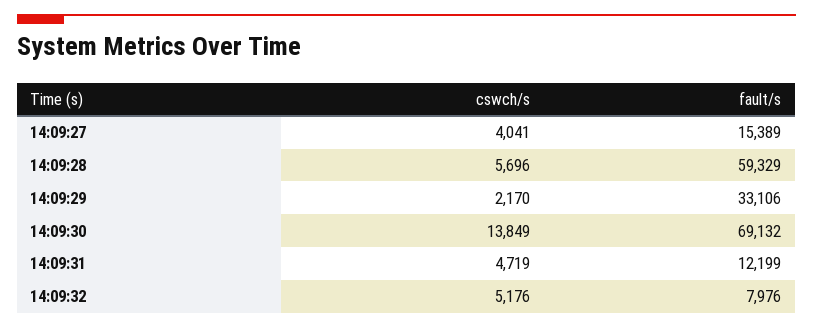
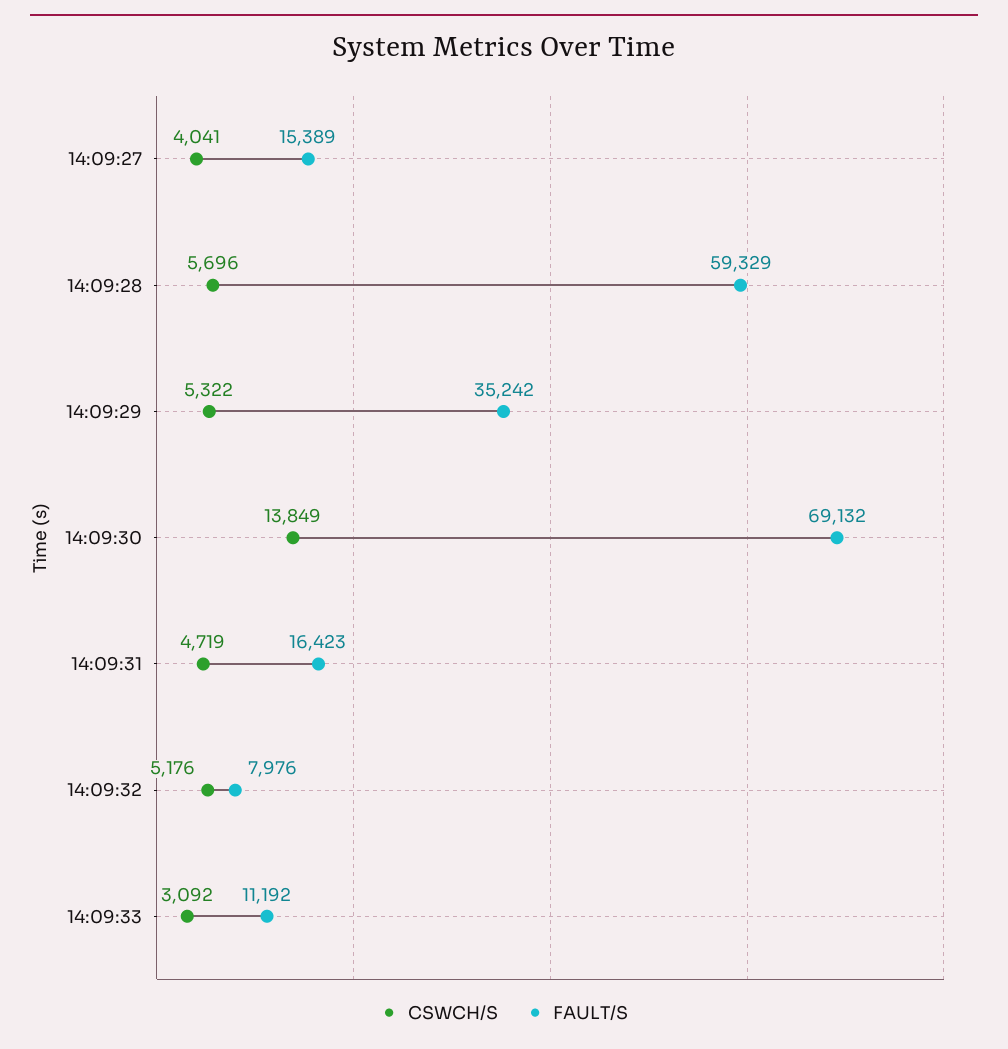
cswch/s, 14:09:29: 2170 -> 5322
fault/s, 14:09:29: 33106 -> 35242
fault/s, 14:09:31: 12199 -> 16423
cswch/s, 14:09:33: none -> 3092
fault/s, 14:09:33: none -> 11192

